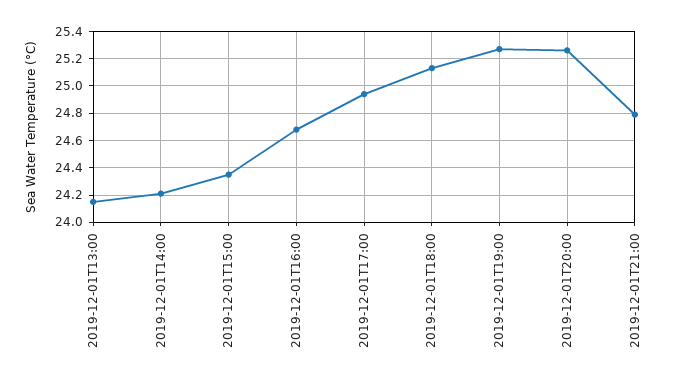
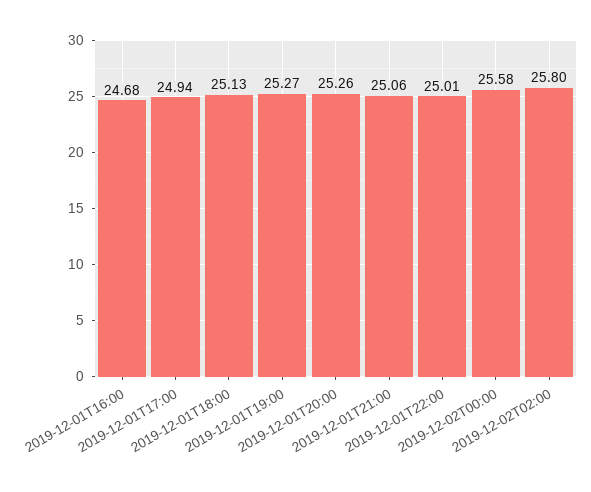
2019-12-01T13:00: 24.15 -> none
2019-12-01T14:00: 24.2 -> none
2019-12-01T15:00: 24.35 -> none
2019-12-01T21:00: 24.8 -> 25.06
2019-12-01T22:00: none -> 25.01
2019-12-02T00:00: none -> 25.58
2019-12-02T02:00: none -> 25.8

